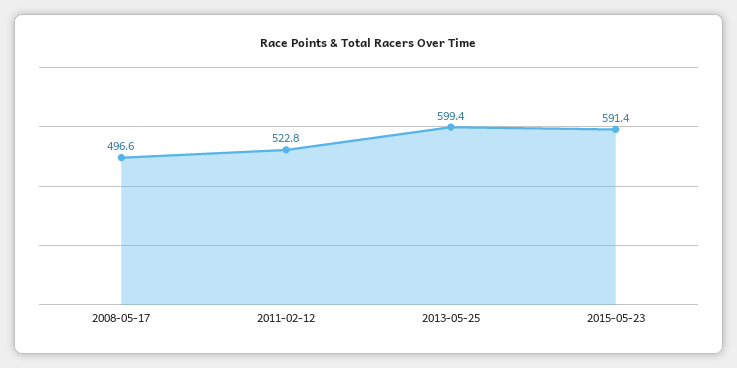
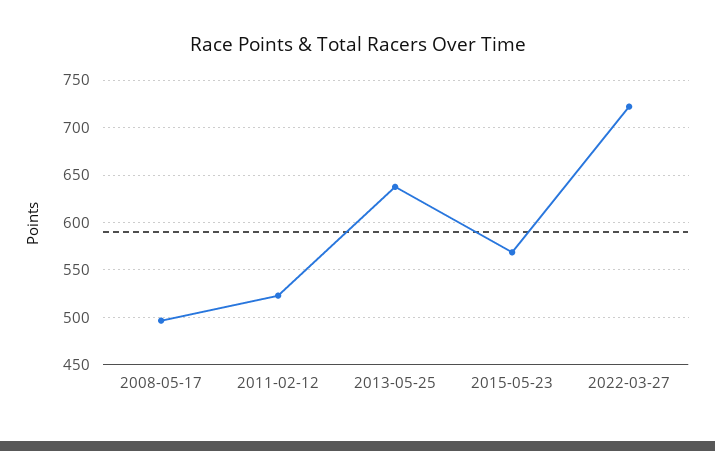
2013-05-25: 599.4 -> 640
2015-05-23: 591.4 -> 570
2022-03-27: none -> 720

